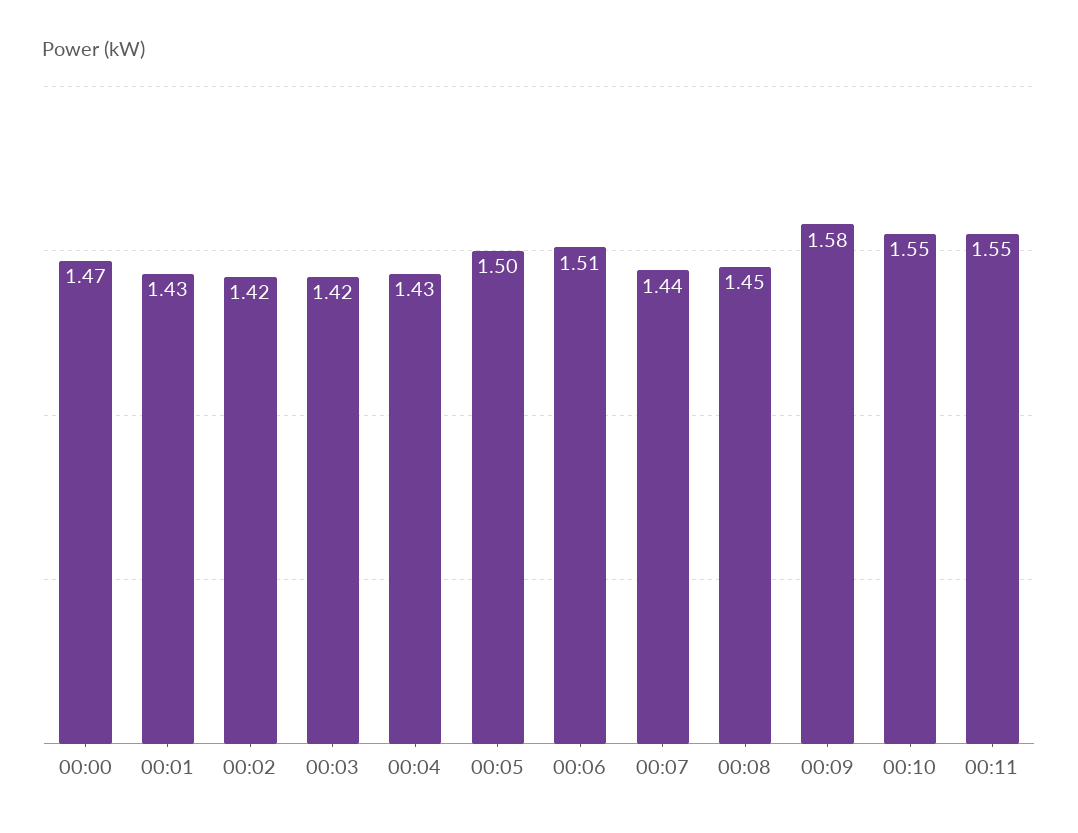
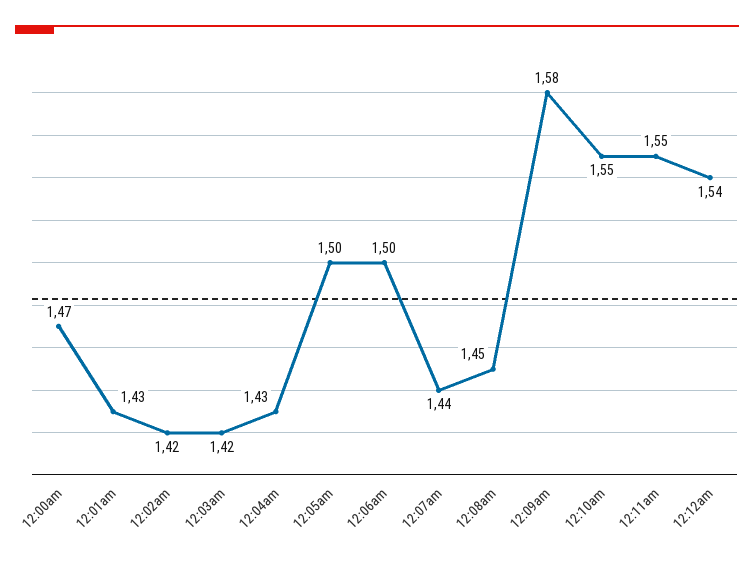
00:06: 1.51 -> 1.5
12:12am: none -> 1.54

